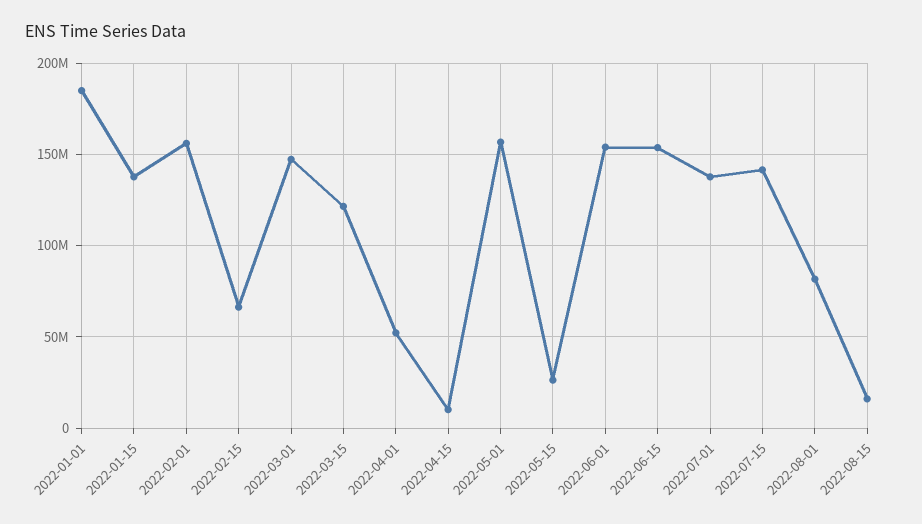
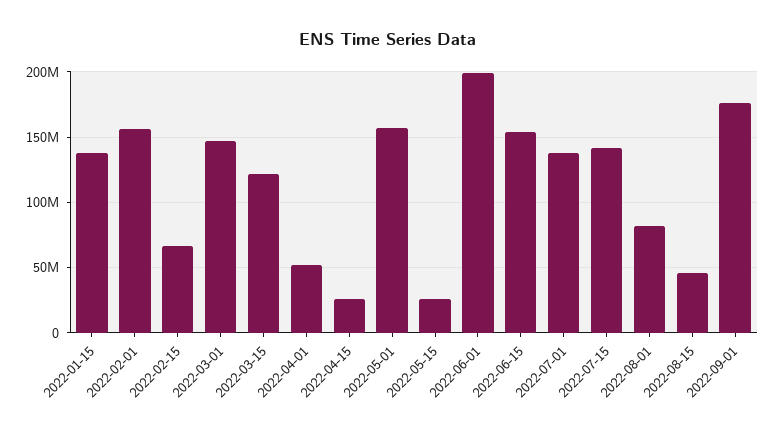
2022-01-01: 185000000 -> none
2022-04-15: 10000000 -> 25000000
2022-06-01: 155000000 -> 200000000
2022-08-15: 15000000 -> 45000000
2022-09-01: none -> 175000000

